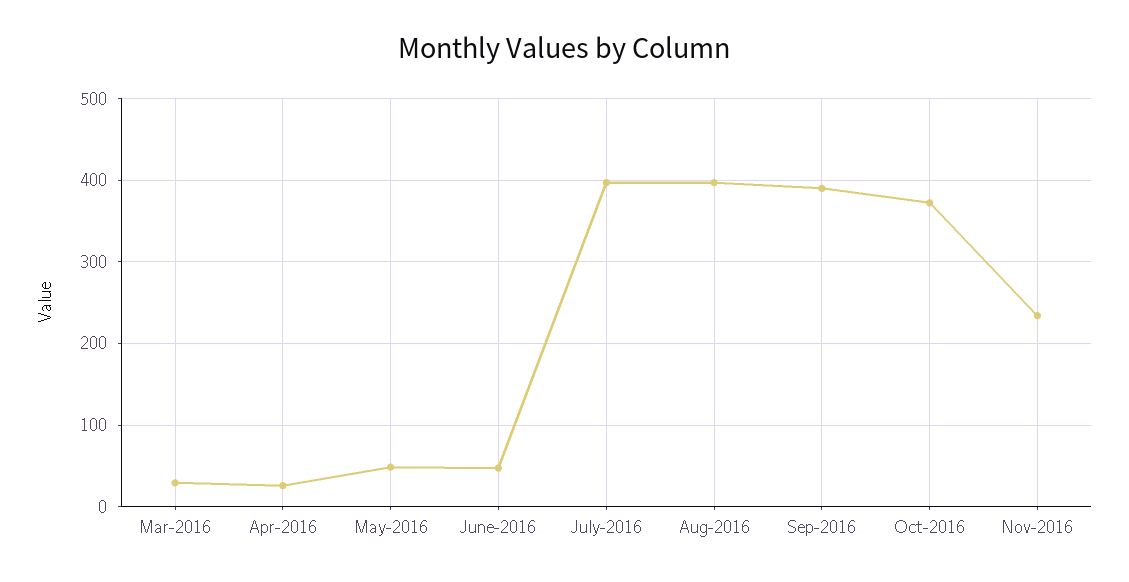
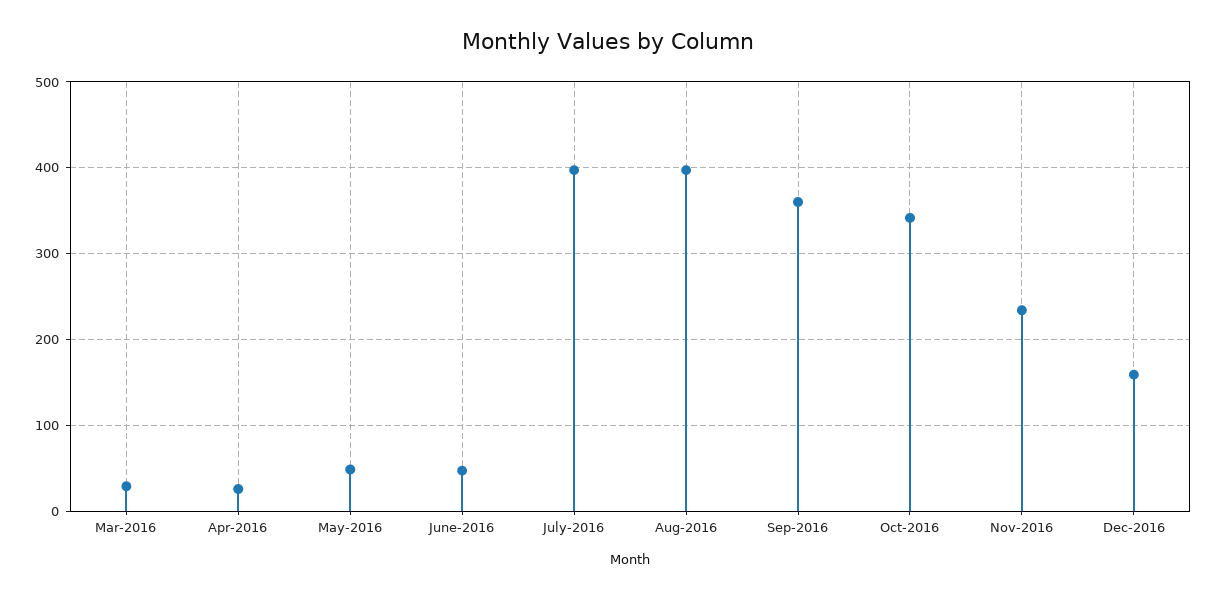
Sep-2016: 390 -> 360
Oct-2016: 370 -> 340
Dec-2016: none -> 160

